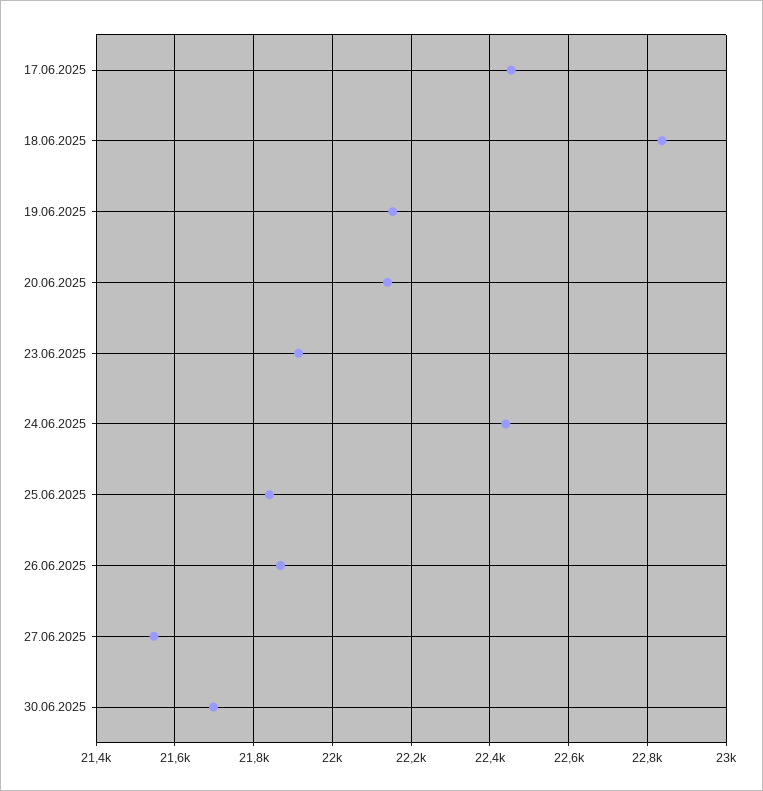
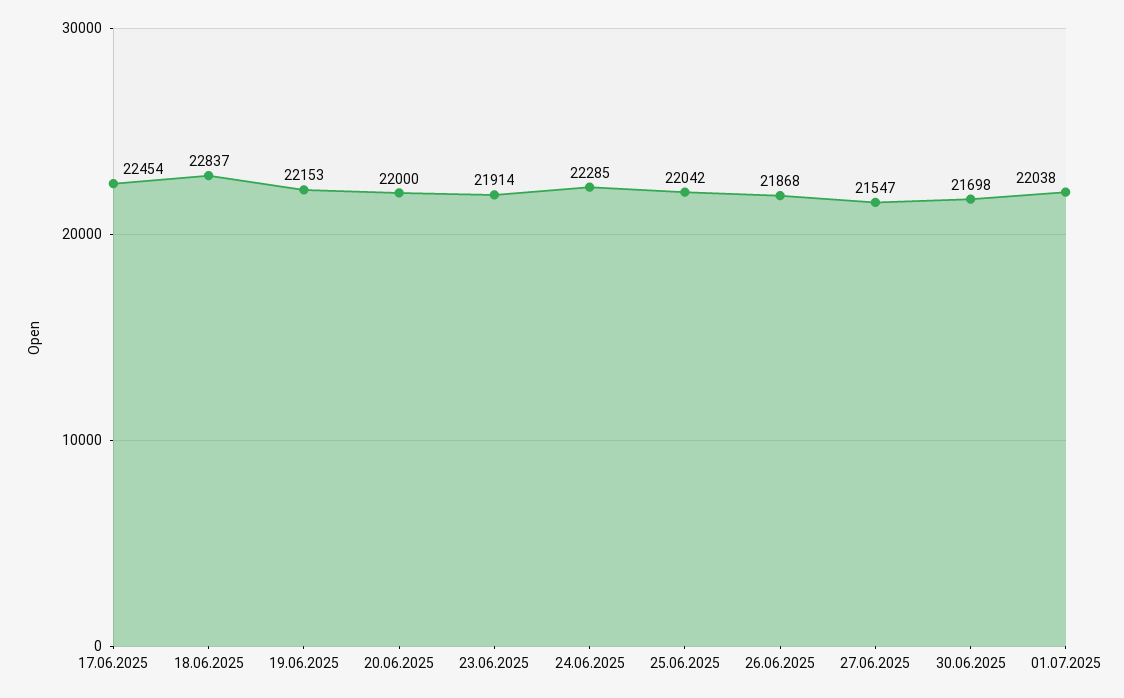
20.06.2025: 22140 -> 22000
24.06.2025: 22440 -> 22285
25.06.2025: 21840 -> 22042
01.07.2025: none -> 22038

